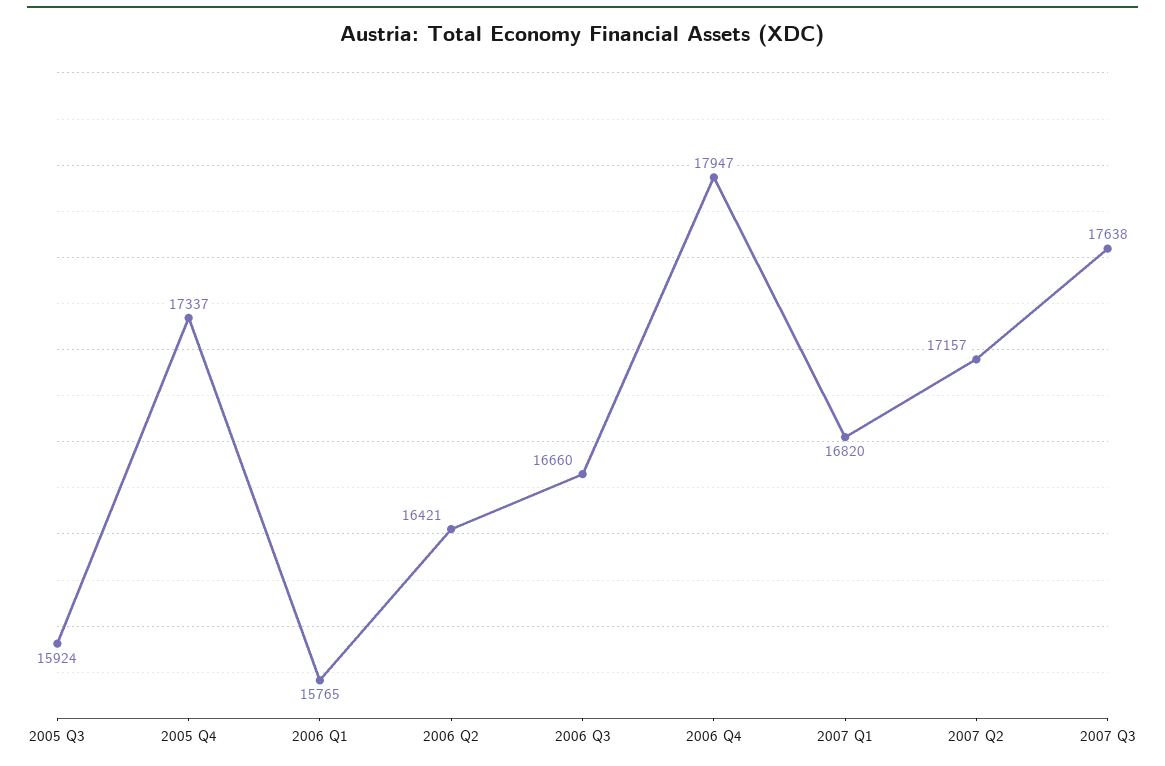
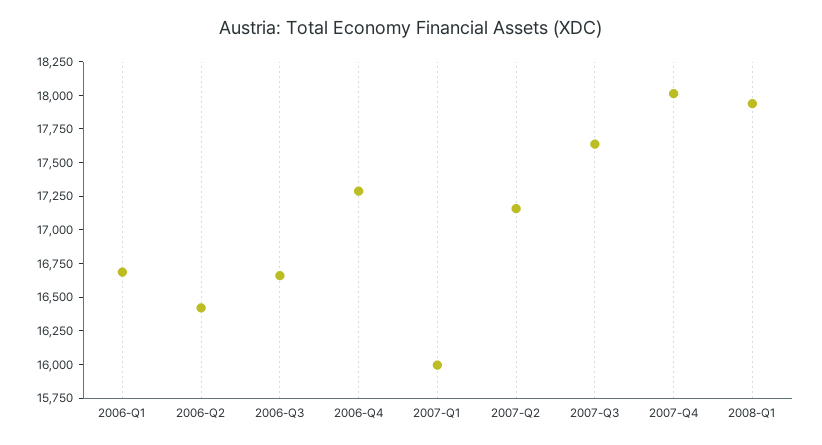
2005 Q3: 15924 -> none
2005 Q4: 17337 -> none
2006 Q1: 15765 -> 16750
2006 Q4: 17947 -> 17250
2007 Q1: 16820 -> 16000
2007-Q4: none -> 18000
2008-Q1: none -> 18000

